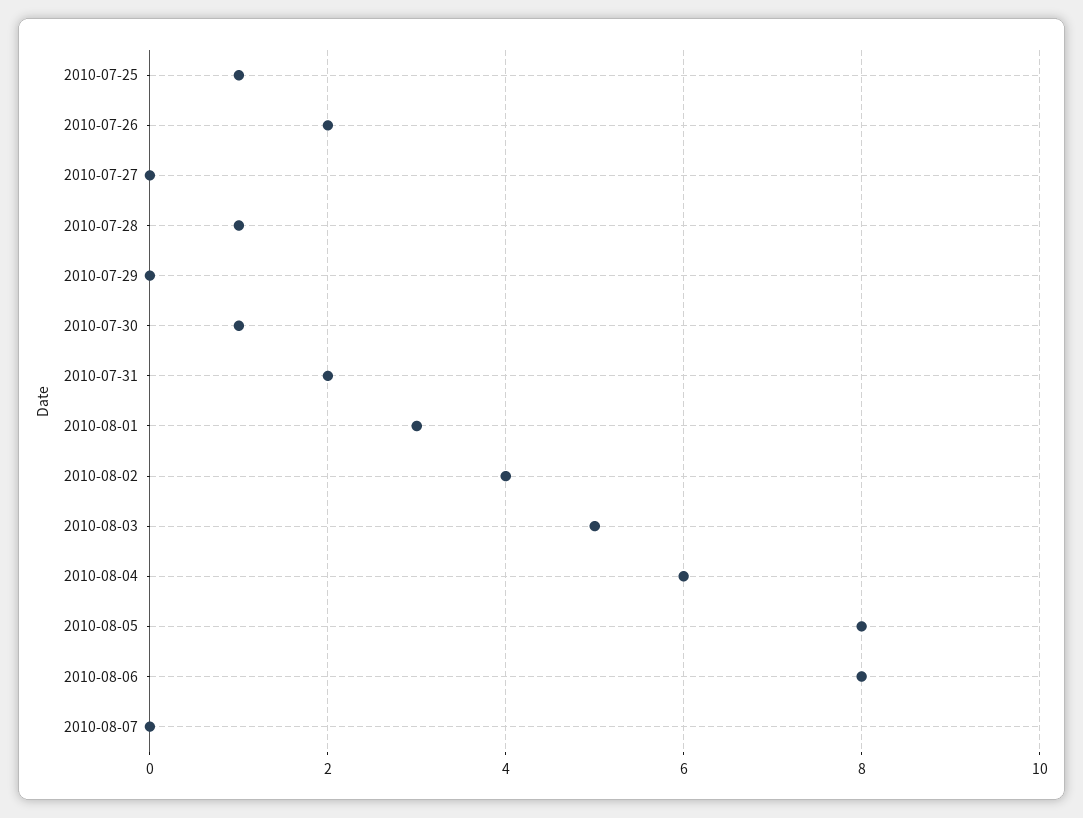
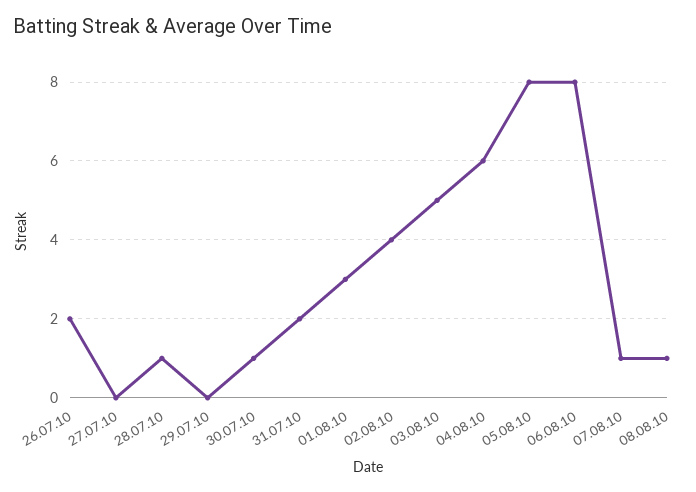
2010-07-25: 1 -> none
2010-08-07: 0 -> 1
08.08.10: none -> 1

